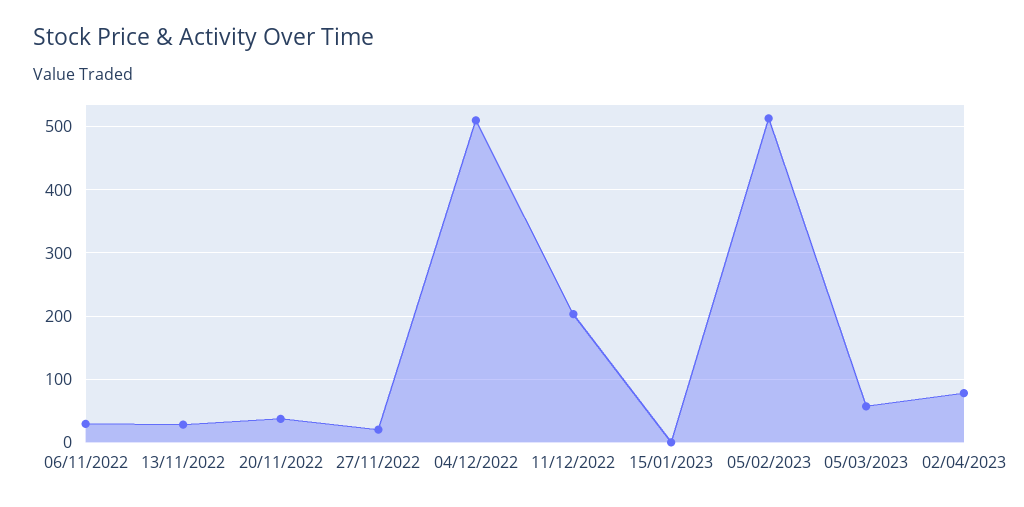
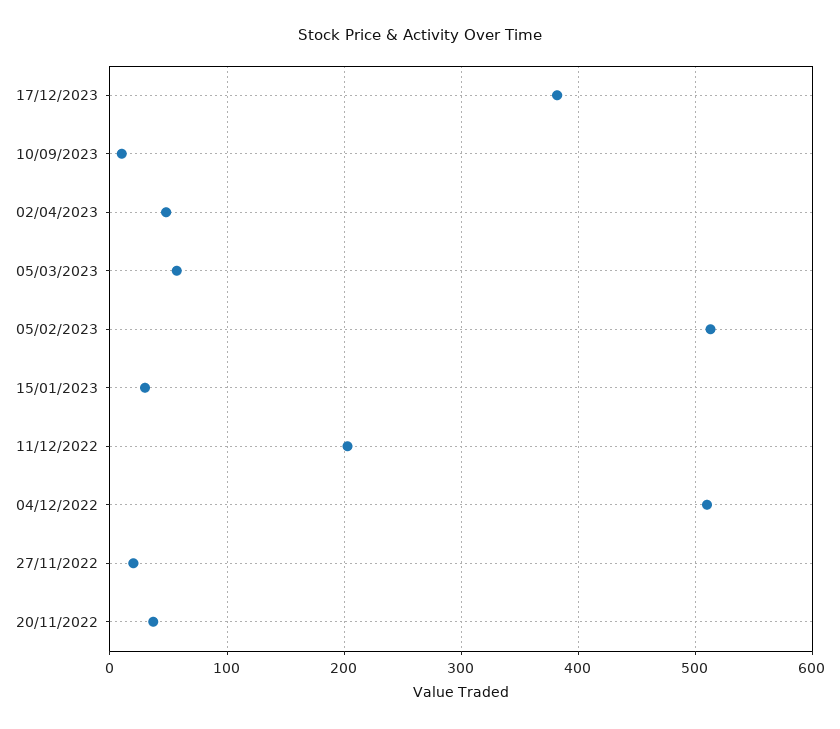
06/11/2022: 30 -> none
13/11/2022: 30 -> none
15/01/2023: 0 -> 30
02/04/2023: 80 -> 50
17/12/2023: none -> 380
10/09/2023: none -> 10

